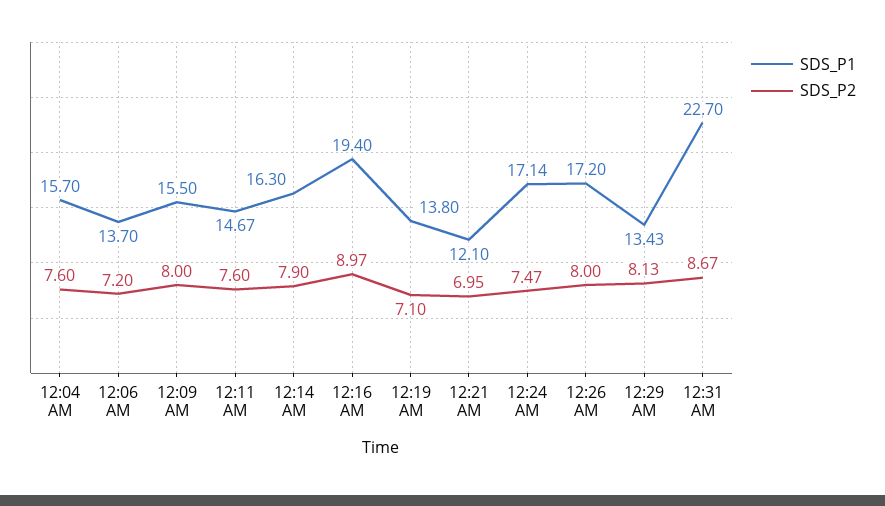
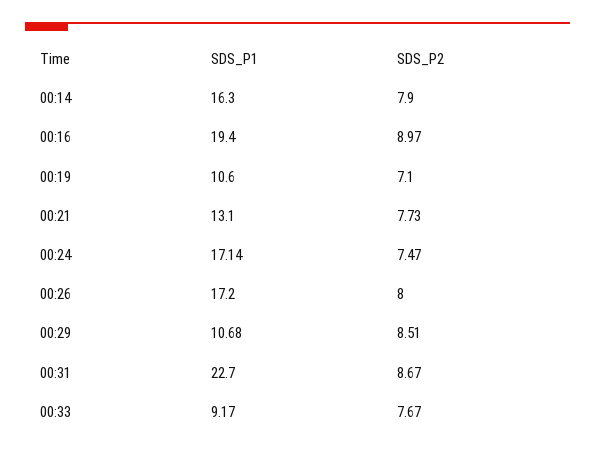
SDS_P1, 12:04 AM: 15.7 -> none
SDS_P2, 12:04 AM: 7.6 -> none
SDS_P1, 12:06 AM: 13.7 -> none
SDS_P2, 12:06 AM: 7.2 -> none
SDS_P1, 12:09 AM: 15.5 -> none
SDS_P2, 12:09 AM: 8 -> none
SDS_P1, 12:11 AM: 14.67 -> none
SDS_P2, 12:11 AM: 7.6 -> none
SDS_P1, 12:19 AM: 13.8 -> 10.6
SDS_P1, 12:21 AM: 12.1 -> 13.1
SDS_P2, 12:21 AM: 6.95 -> 7.73
SDS_P1, 12:29 AM: 13.43 -> 10.68
SDS_P2, 12:29 AM: 8.13 -> 8.51
SDS_P1, 00:33: none -> 9.17
SDS_P2, 00:33: none -> 7.67

